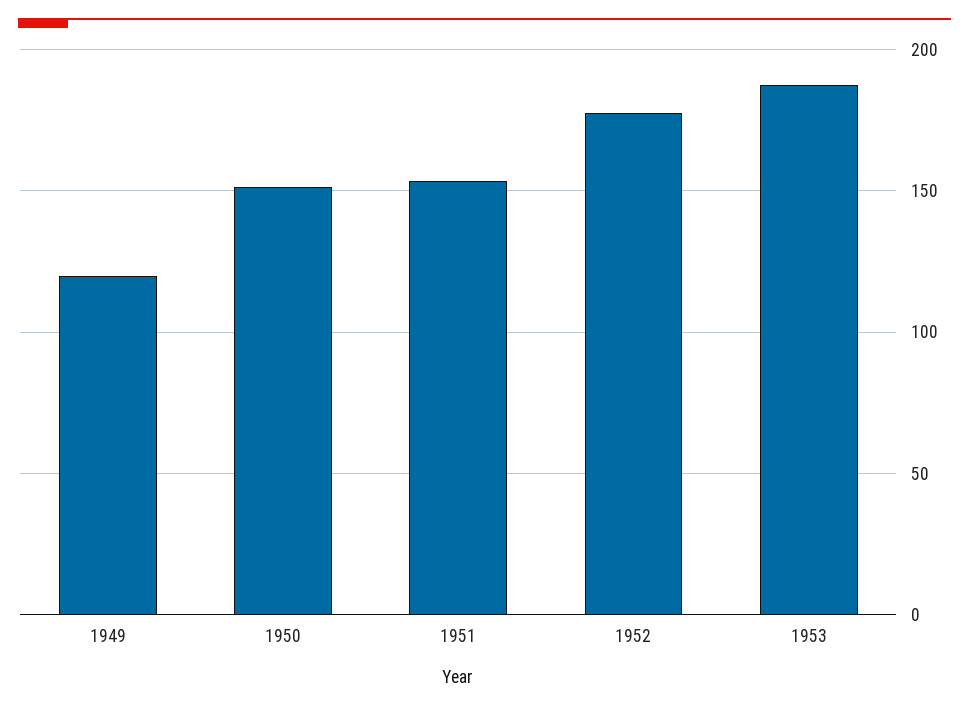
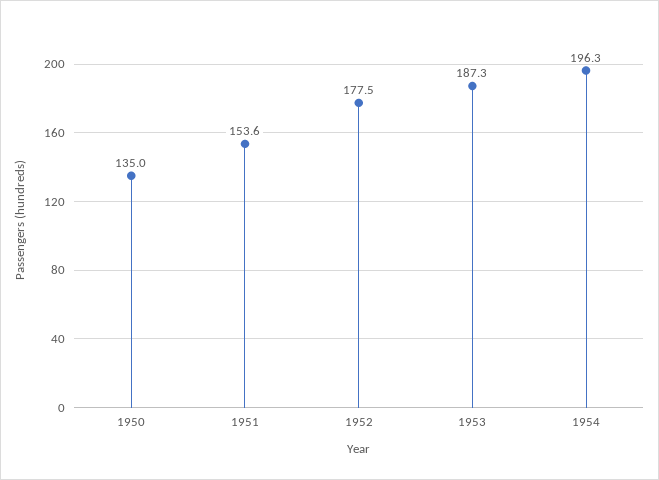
1949: 120 -> none
1950: 150 -> 135
1954: none -> 196.3

